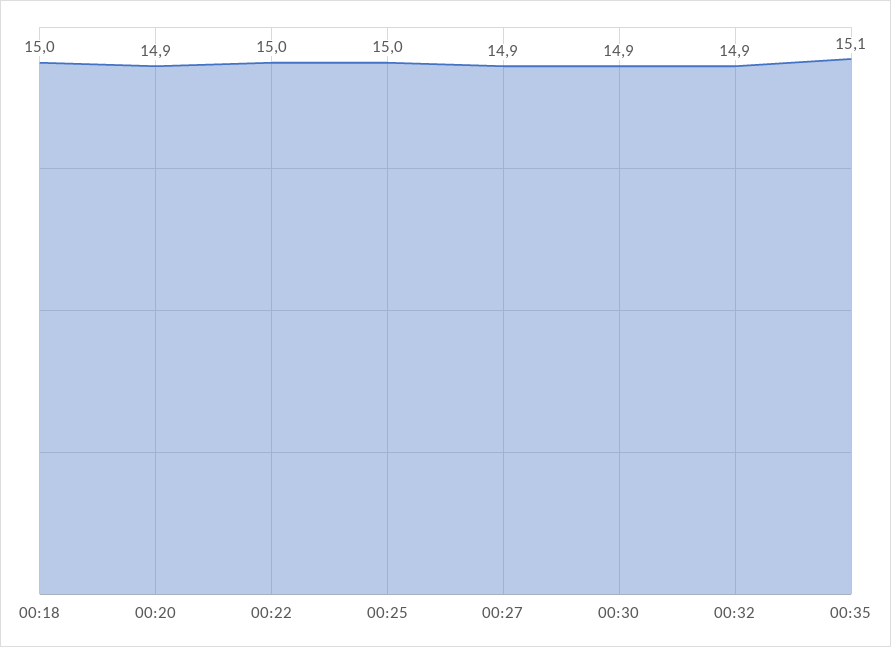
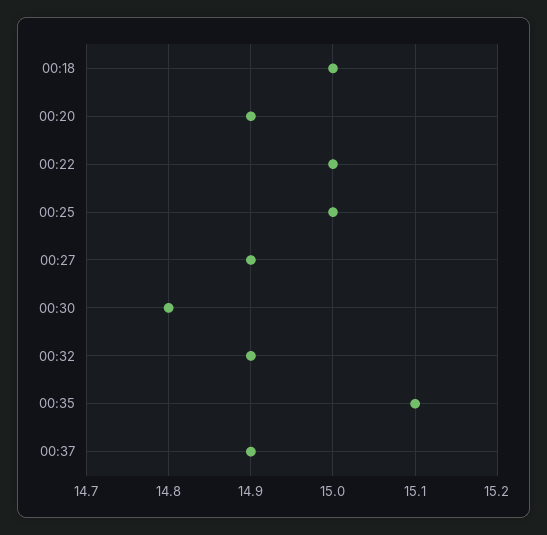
00:30: 14.9 -> 14.8
00:37: none -> 14.9

